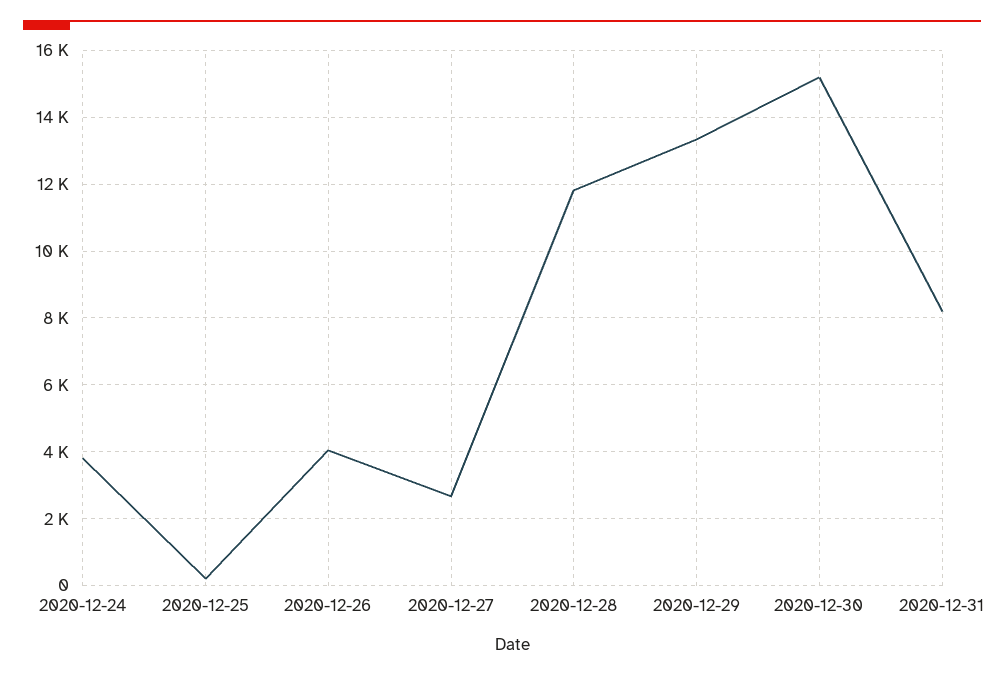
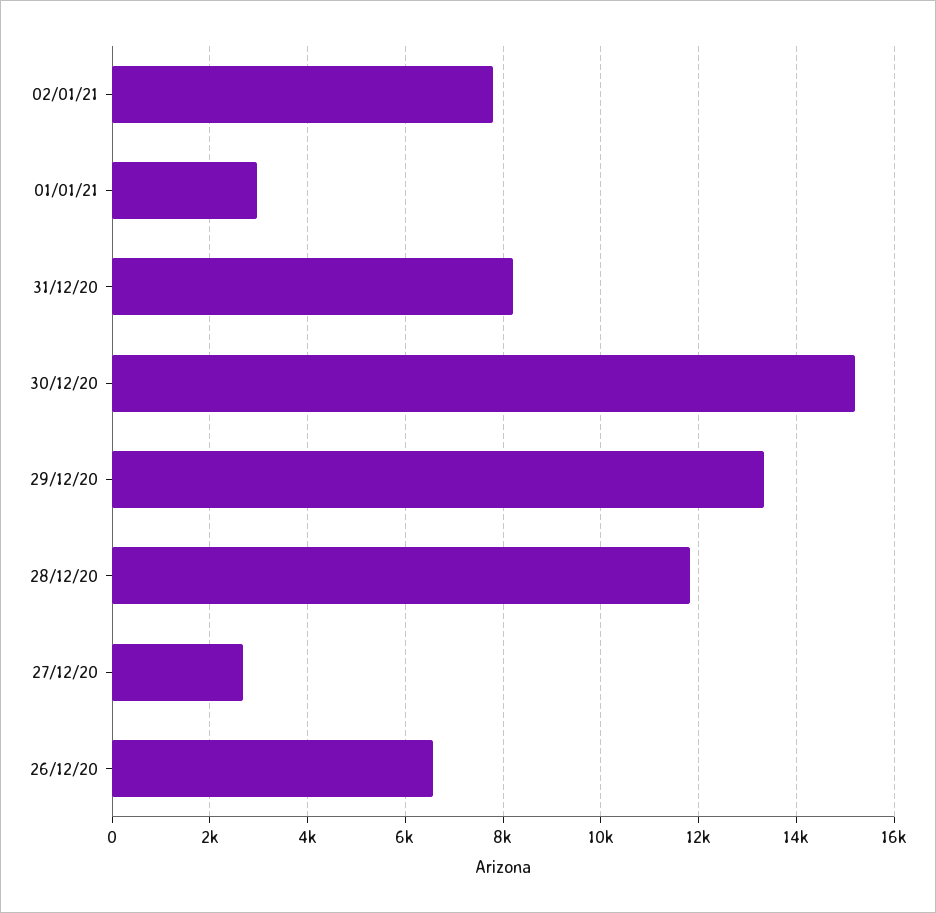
2020-12-24: 3800 -> none
2020-12-25: 200 -> none
2020-12-26: 4000 -> 6600
02/01/21: none -> 7800
01/01/21: none -> 3000

